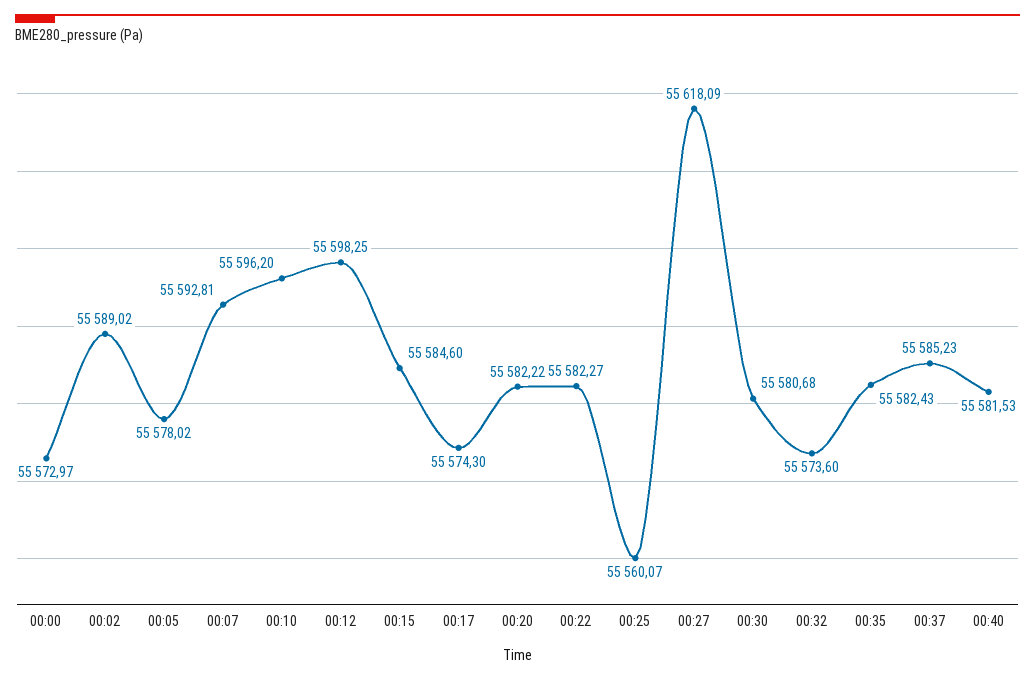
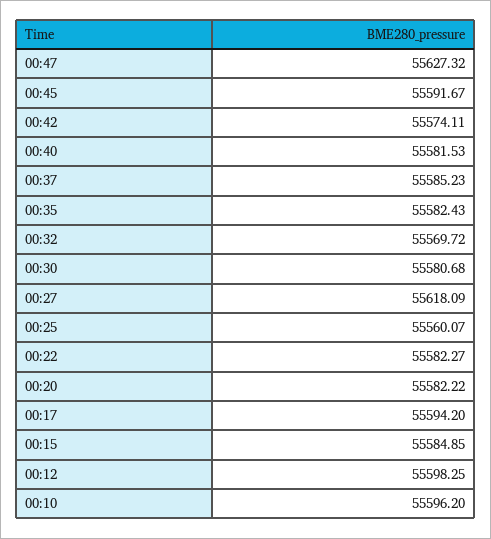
00:00: 55572.97 -> none
00:02: 55589.02 -> none
00:05: 55578.02 -> none
00:07: 55592.81 -> none
00:15: 55584.6 -> 55584.85
00:17: 55574.3 -> 55594.2
00:32: 55573.6 -> 55569.72
00:47: none -> 55627.32
00:45: none -> 55591.67
00:42: none -> 55574.11

